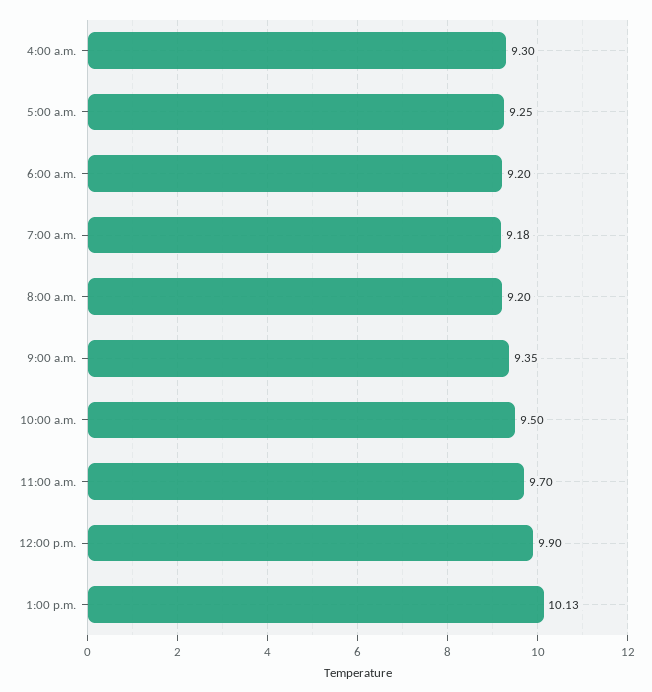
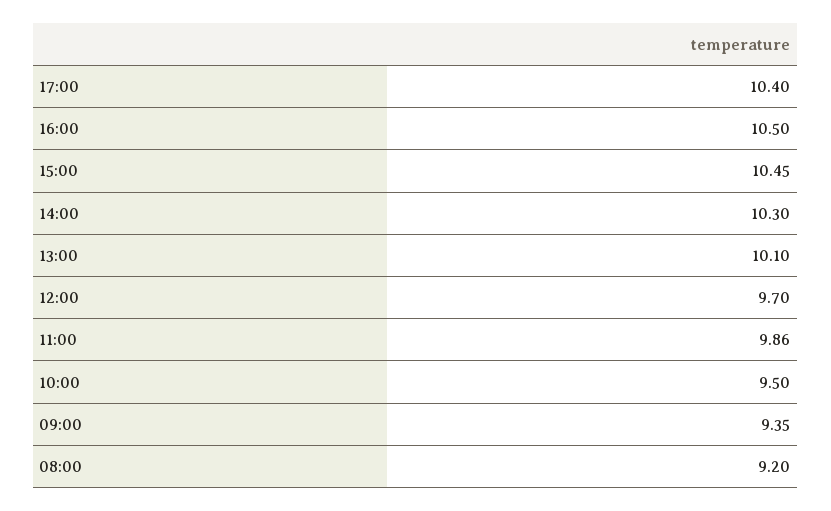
4:00 a.m.: 9.3 -> none
5:00 a.m.: 9.25 -> none
6:00 a.m.: 9.2 -> none
7:00 a.m.: 9.18 -> none
11:00 a.m.: 9.7 -> 9.86
12:00 p.m.: 9.9 -> 9.7
1:00 p.m.: 10.13 -> 10.1
17:00: none -> 10.4
16:00: none -> 10.5
15:00: none -> 10.45
14:00: none -> 10.3

